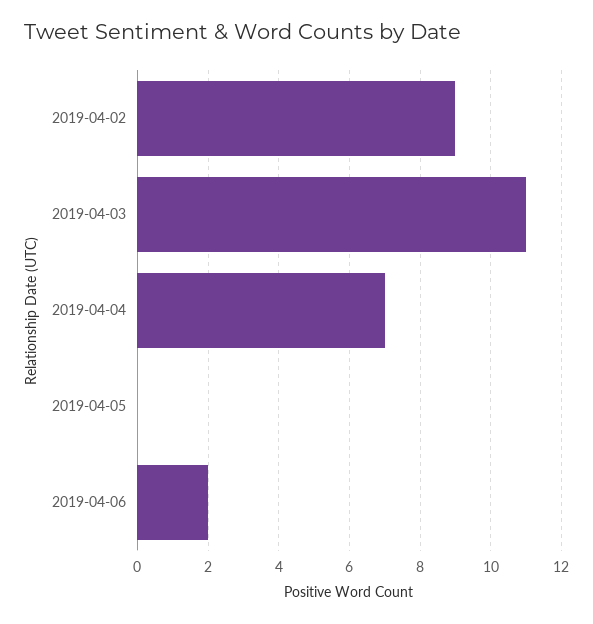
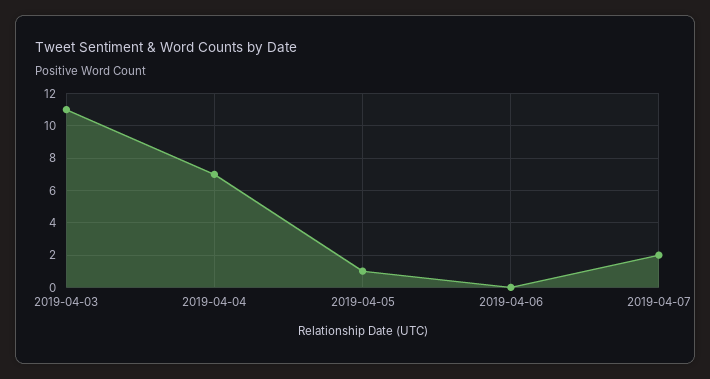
2019-04-02: 9 -> none
2019-04-05: 0 -> 1
2019-04-06: 2 -> 0
2019-04-07: none -> 2

